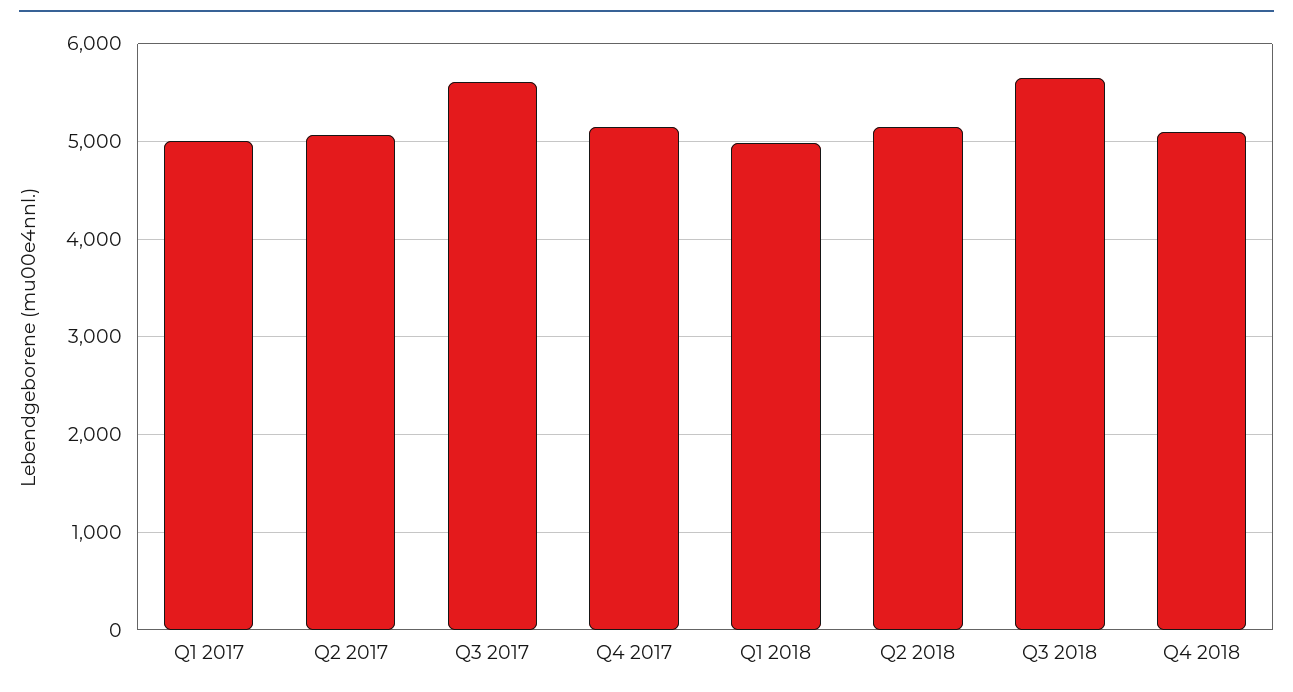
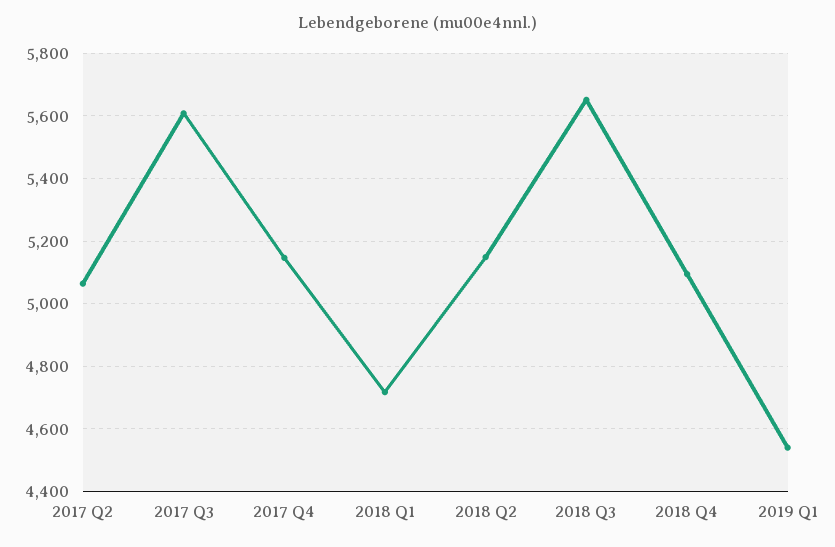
Q1 2017: 5000 -> none
Q1 2018: 5000 -> 4720
2019 Q1: none -> 4540

